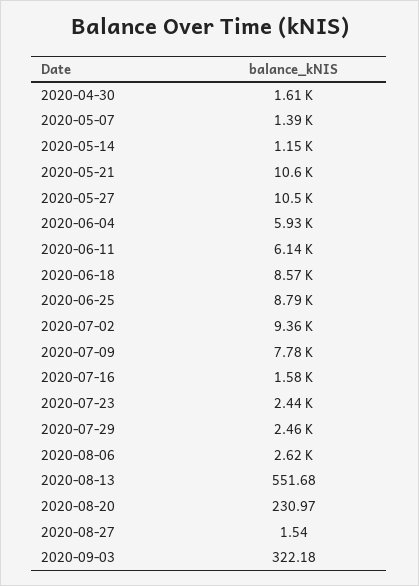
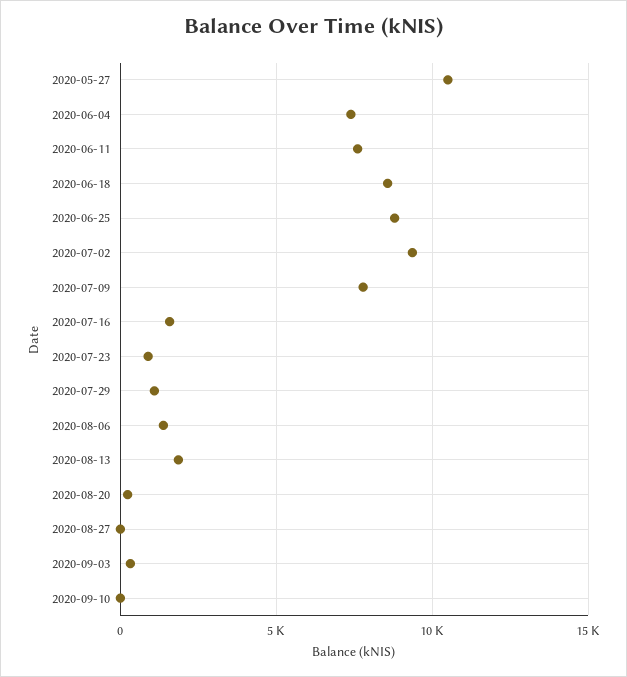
2020-04-30: 1610 -> none
2020-05-07: 1390 -> none
2020-05-14: 1150 -> none
2020-05-21: 10600 -> none
2020-06-04: 5930 -> 7500
2020-06-11: 6140 -> 7500
2020-07-23: 2440 -> 1000
2020-07-29: 2460 -> 1000
2020-08-06: 2620 -> 1500
2020-08-13: 551.68 -> 2000
2020-09-10: none -> 0

